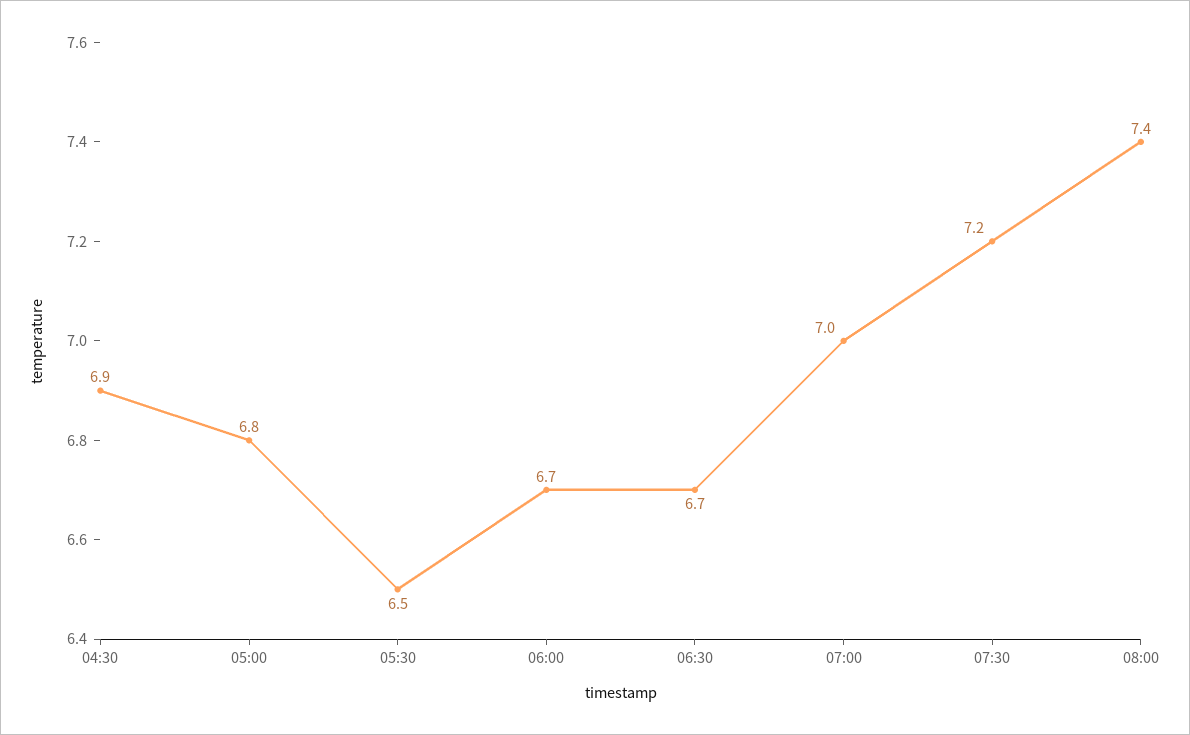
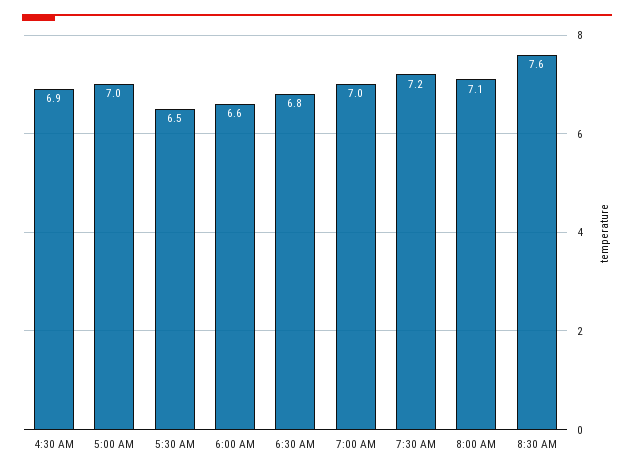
05:00: 6.8 -> 7
06:00: 6.7 -> 6.6
06:30: 6.7 -> 6.8
08:00: 7.4 -> 7.1
8:30 AM: none -> 7.6

